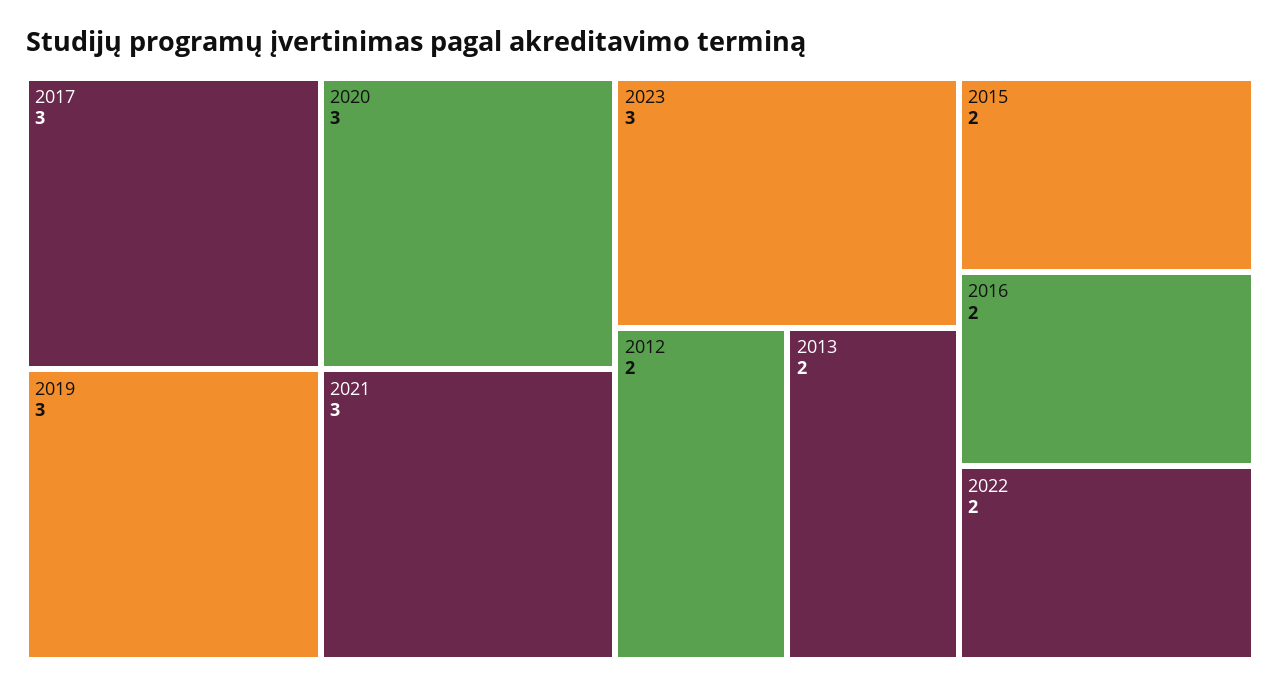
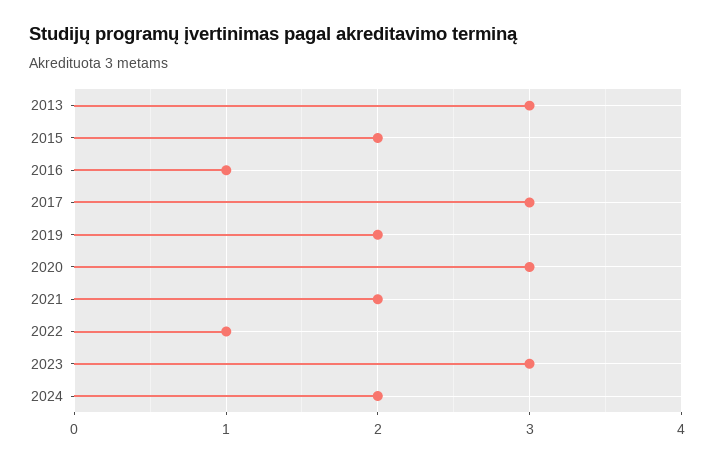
2019: 3 -> 2
2021: 3 -> 2
2012: 2 -> none
2013: 2 -> 3
2016: 2 -> 1
2022: 2 -> 1
2024: none -> 2

